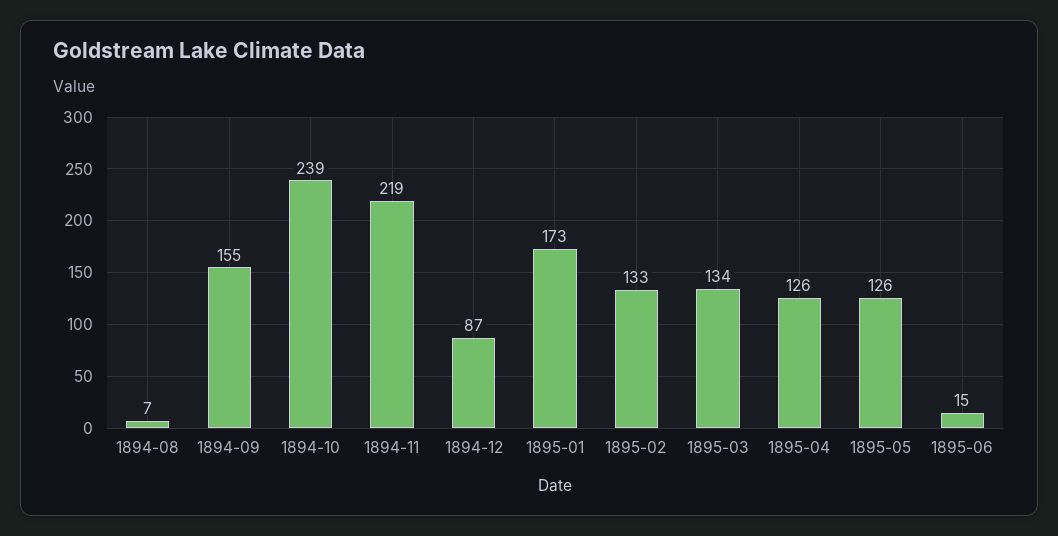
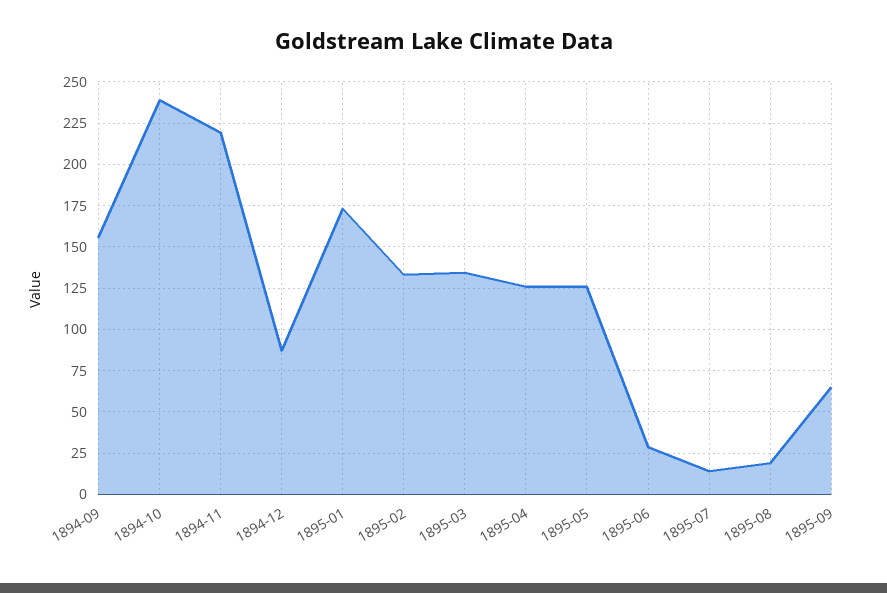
1894-08: 7 -> none
1895-06: 15 -> 30
1895-07: none -> 15
1895-08: none -> 20
1895-09: none -> 65

